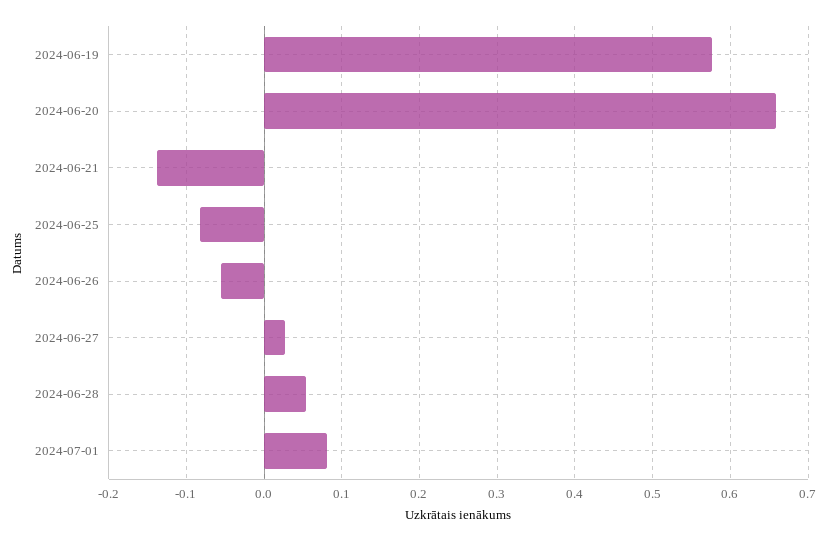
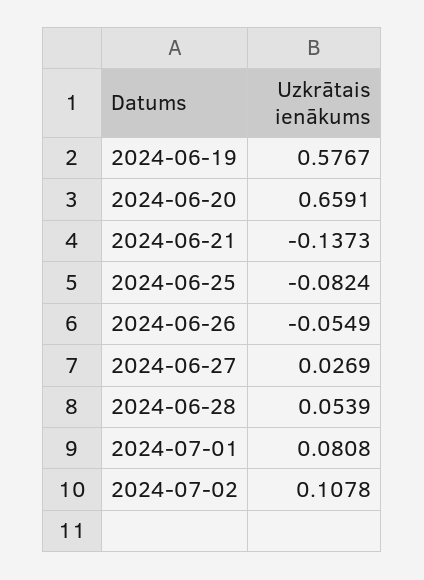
2024-07-02: none -> 0.1078

